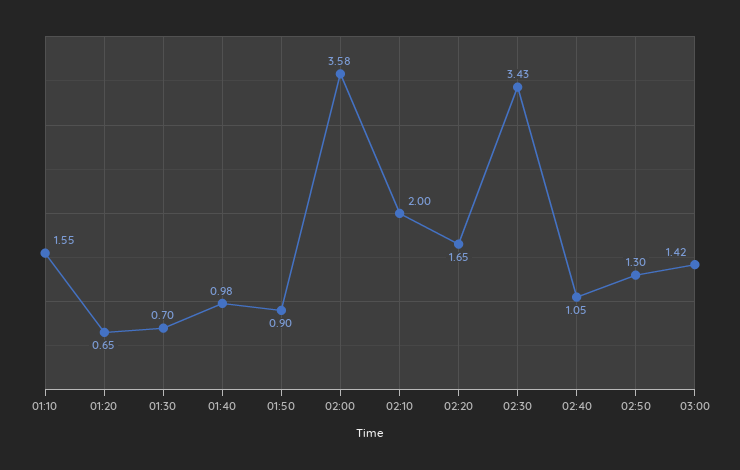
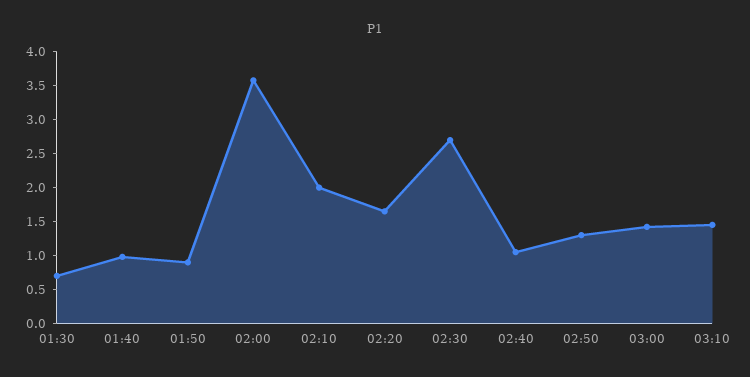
01:10: 1.55 -> none
01:20: 0.65 -> none
02:30: 3.43 -> 2.75
03:10: none -> 1.5

